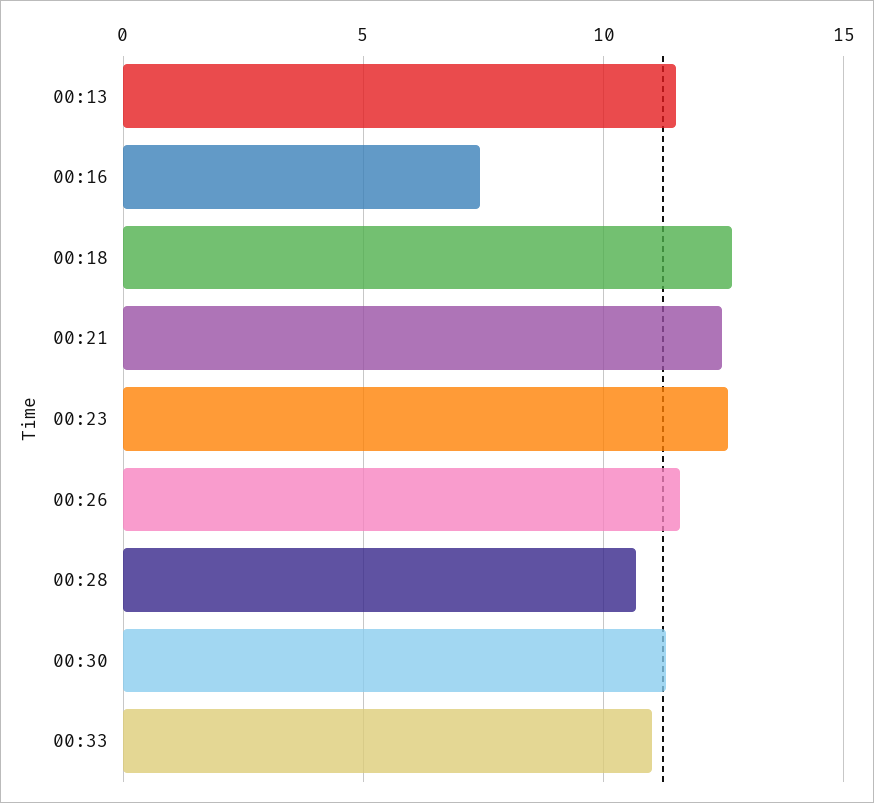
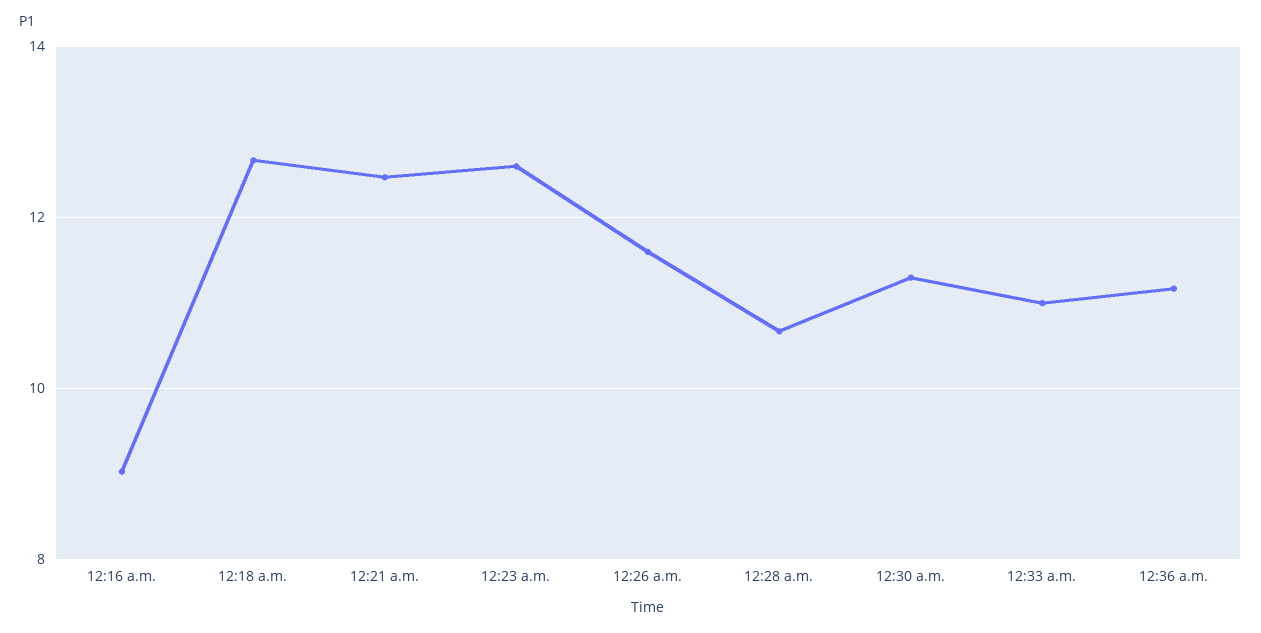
00:13: 11.5 -> none
00:16: 7.5 -> 9
12:36 a.m.: none -> 11.2

